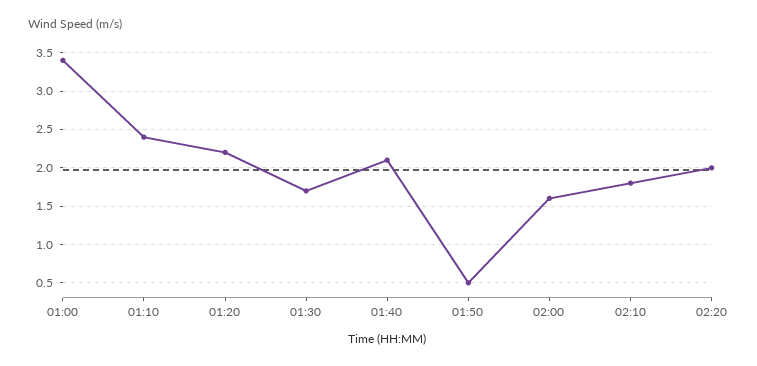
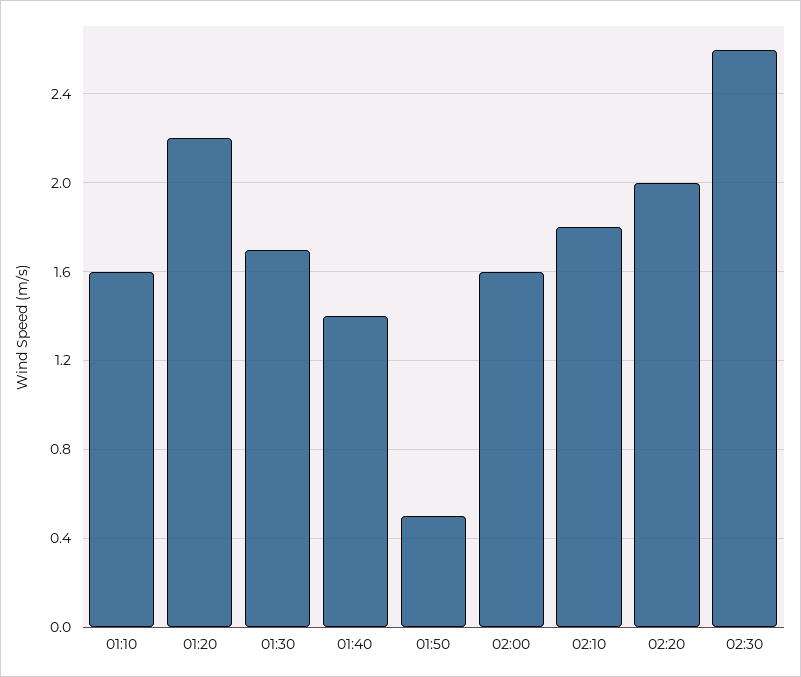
01:00: 3.4 -> none
01:10: 2.4 -> 1.6
01:40: 2.1 -> 1.4
02:30: none -> 2.6

